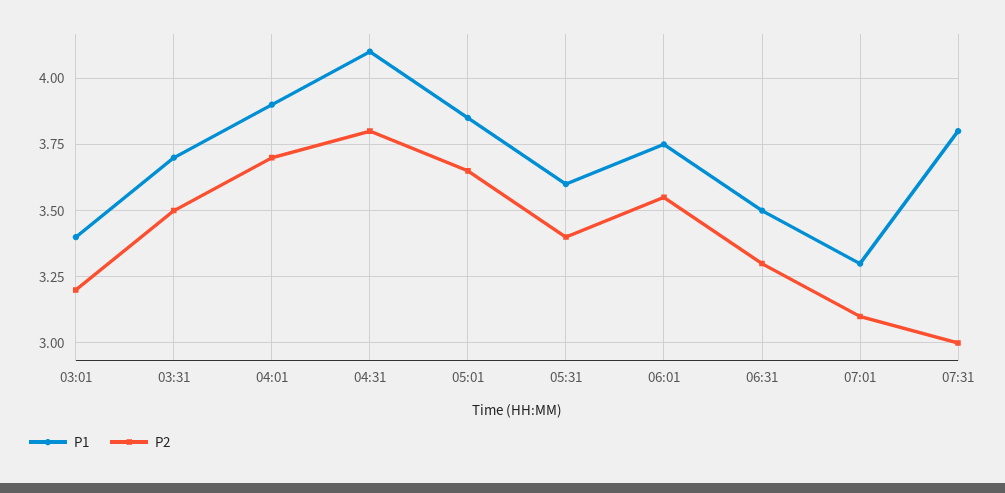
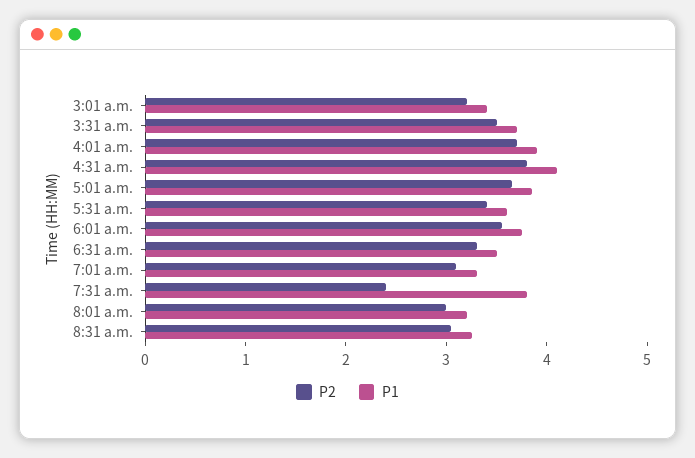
P2, 07:31: 3 -> 2.4
P2, 8:01 a.m.: none -> 3
P1, 8:01 a.m.: none -> 3.2
P2, 8:31 a.m.: none -> 3
P1, 8:31 a.m.: none -> 3.2

